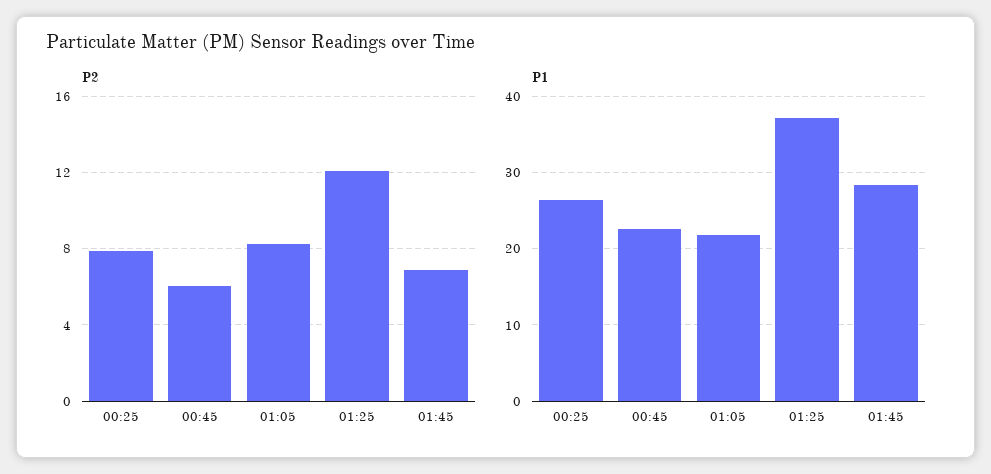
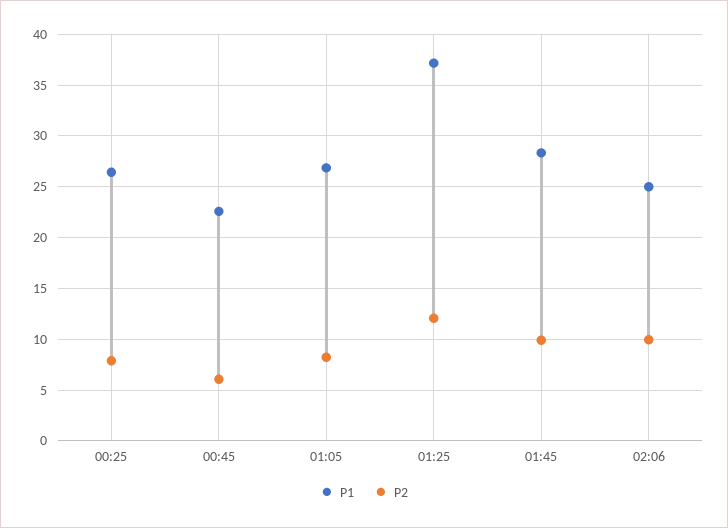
P2, 01:45: 7 -> 10
P1, 01:05: 22 -> 27
P1, 02:06: none -> 25
P2, 02:06: none -> 10

